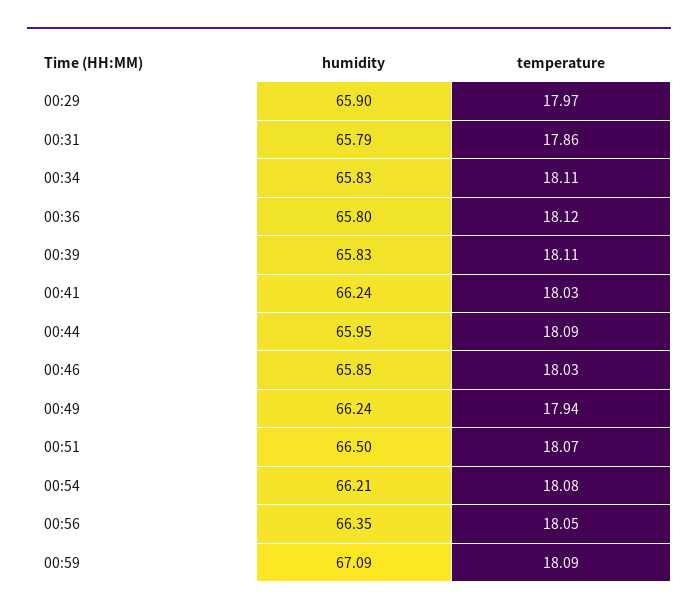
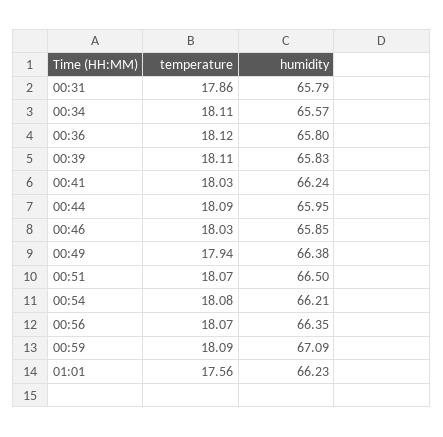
humidity, 00:29: 65.9 -> none
temperature, 00:29: 17.97 -> none
humidity, 00:34: 65.83 -> 65.57
humidity, 00:49: 66.24 -> 66.38
temperature, 00:56: 18.05 -> 18.07
temperature, 01:01: none -> 17.56
humidity, 01:01: none -> 66.23

